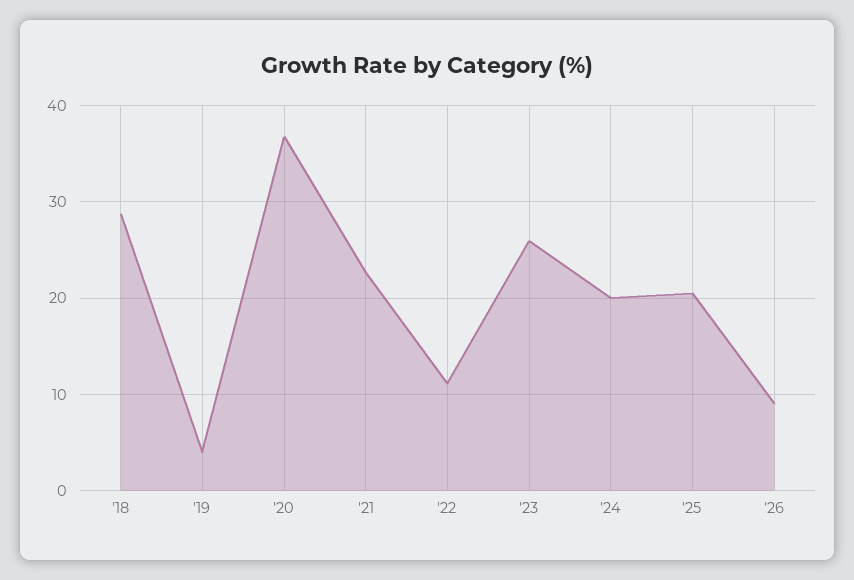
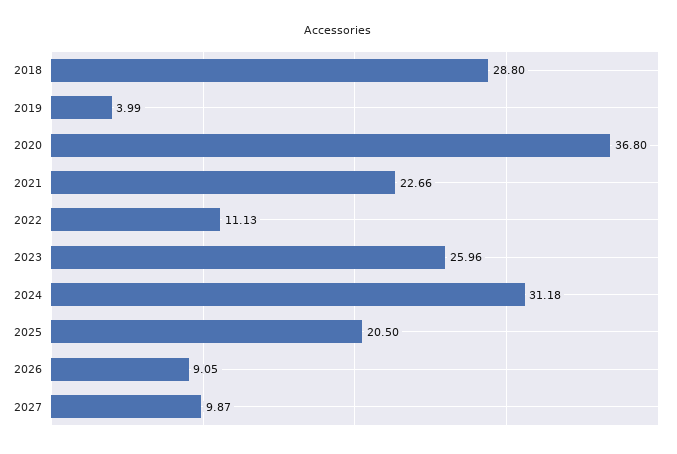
'24: 20 -> 31.18
2027: none -> 9.87

